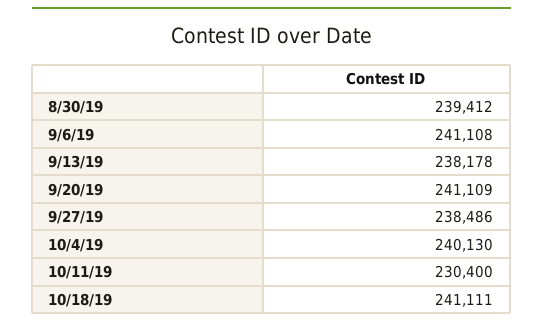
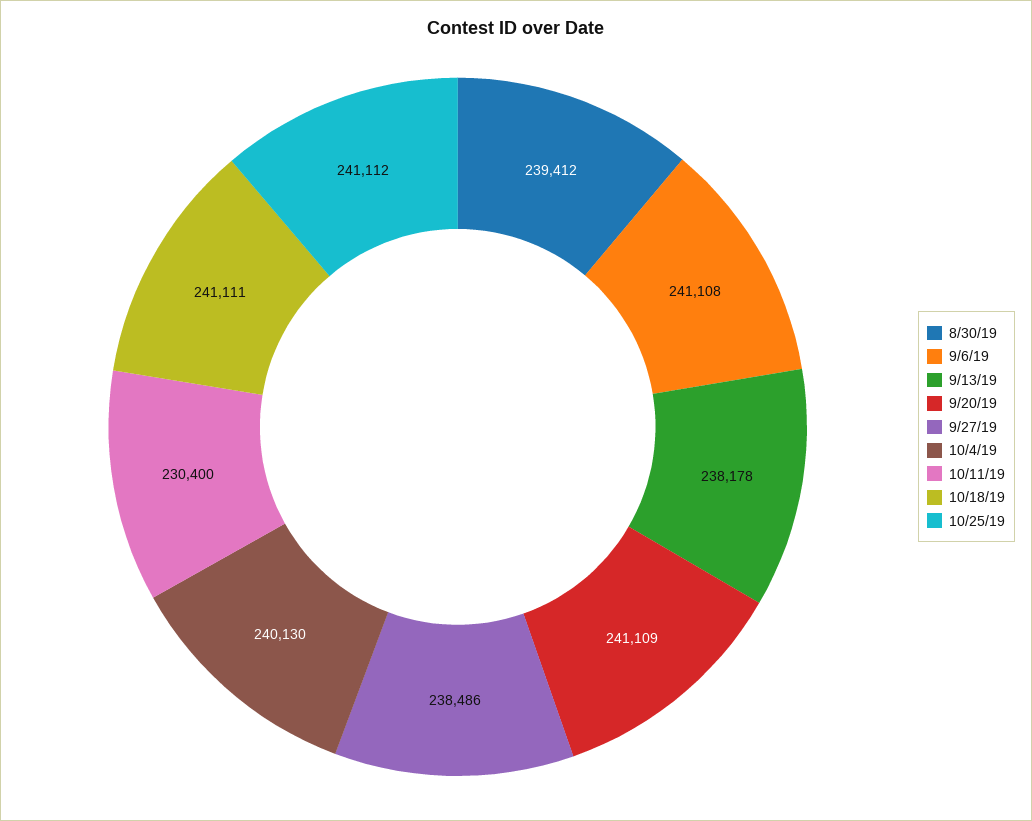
10/25/19: none -> 241112

